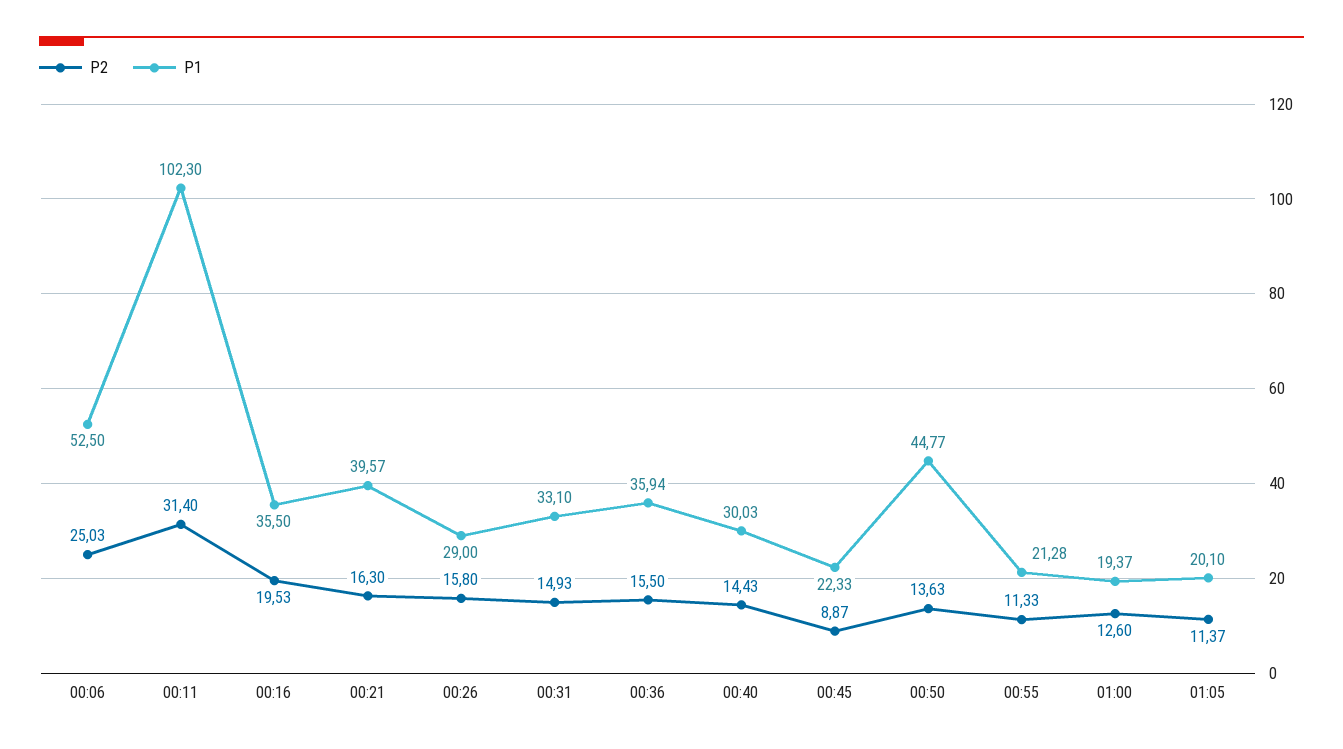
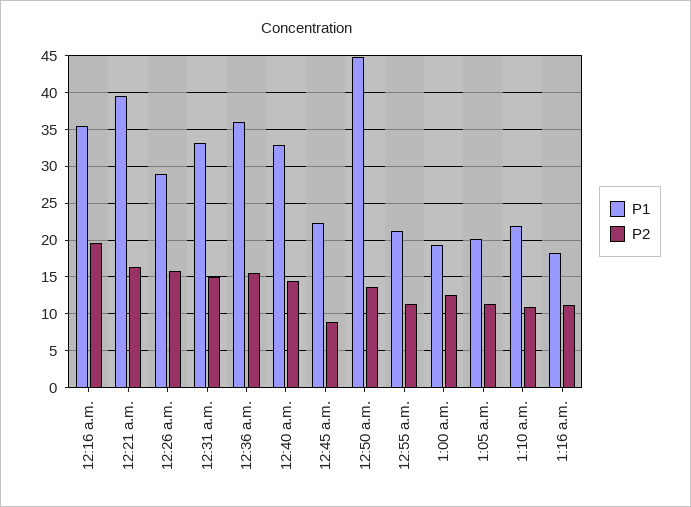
P2, 00:06: 25.03 -> none
P1, 00:06: 52.5 -> none
P2, 00:11: 31.4 -> none
P1, 00:11: 102.3 -> none
P1, 00:40: 30.03 -> 33
P1, 1:10 a.m.: none -> 22
P2, 1:10 a.m.: none -> 11
P1, 1:16 a.m.: none -> 18
P2, 1:16 a.m.: none -> 11

